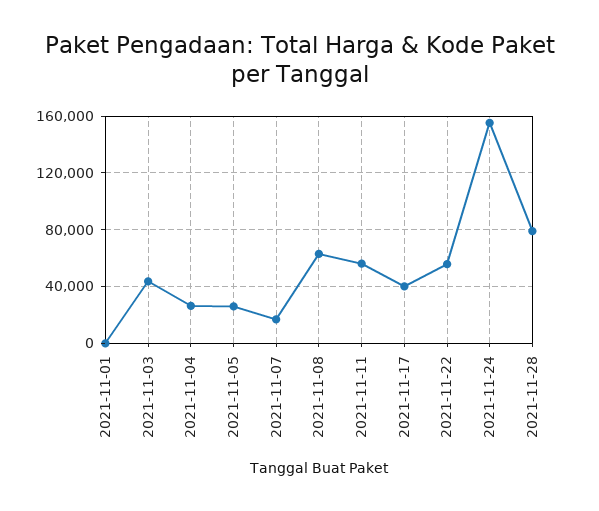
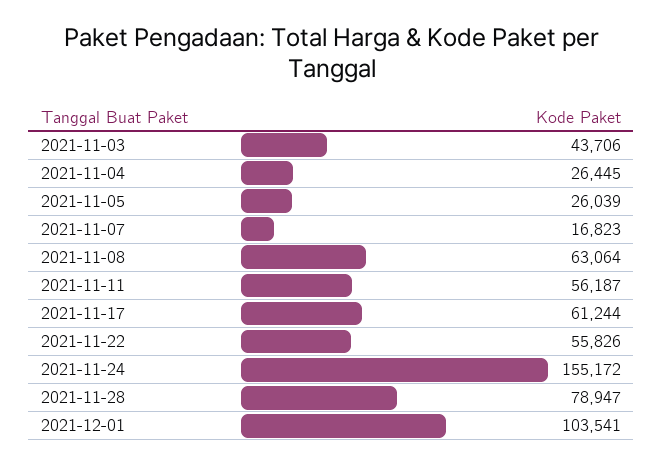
2021-11-01: 0 -> none
2021-11-17: 40000 -> 61244
2021-12-01: none -> 103541

